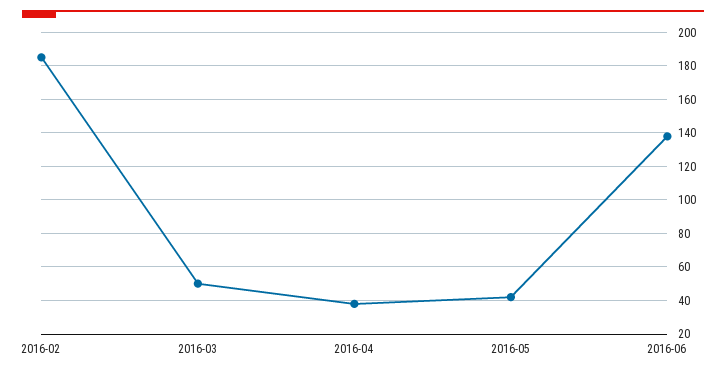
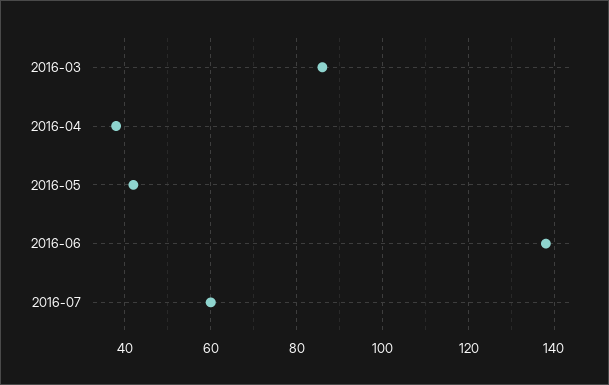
2016-02: 185 -> none
2016-03: 50 -> 85
2016-07: none -> 60

